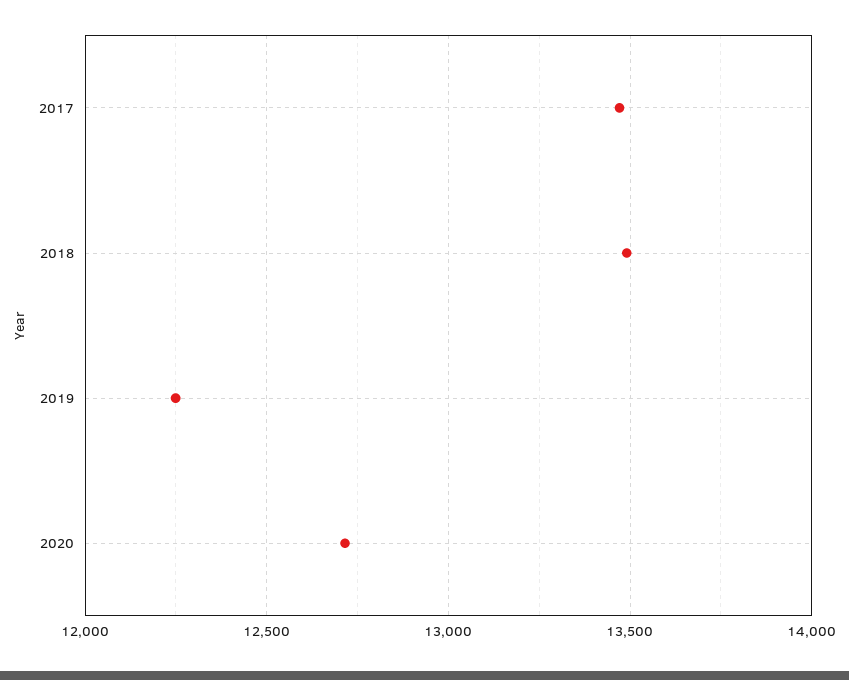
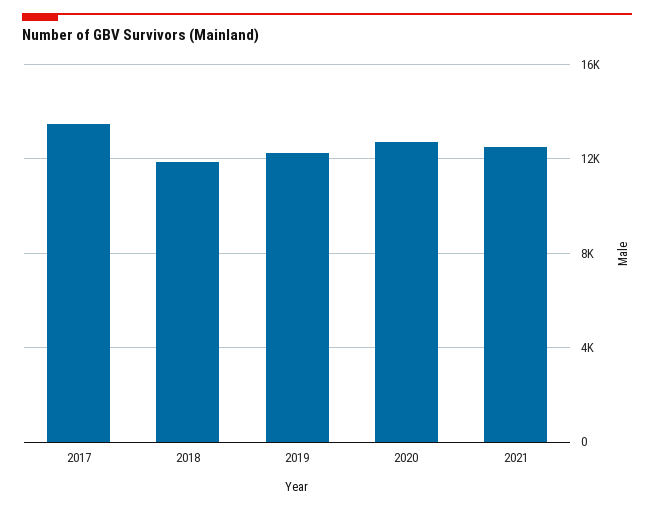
2018: 13500 -> 12000
2021: none -> 12500

